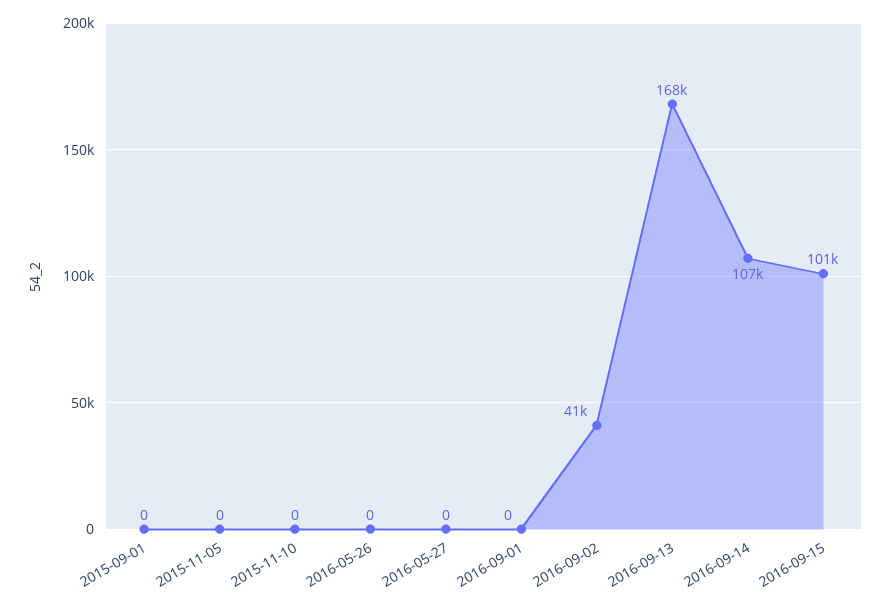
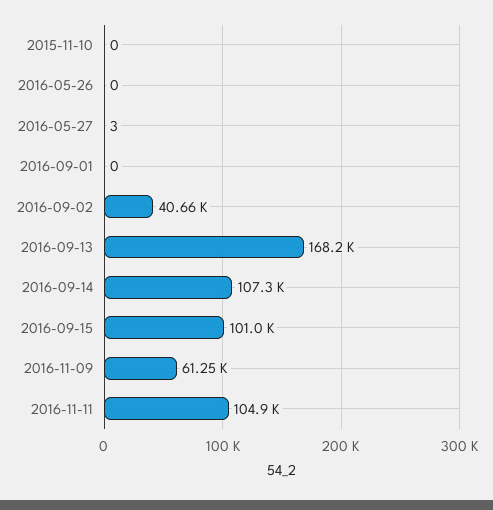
2015-09-01: 0 -> none
2015-11-05: 0 -> none
2016-05-27: 0 -> 3
2016-11-09: none -> 61250
2016-11-11: none -> 104900

